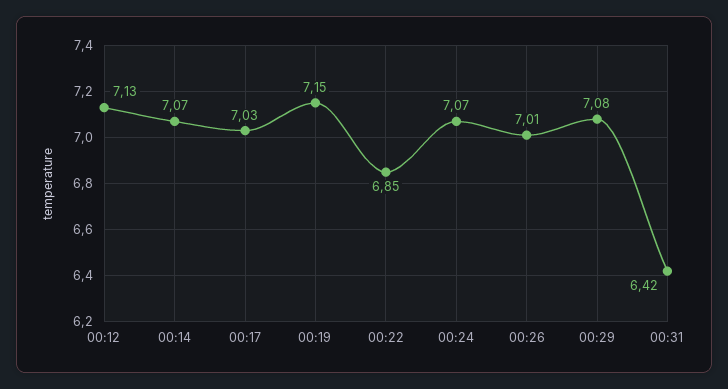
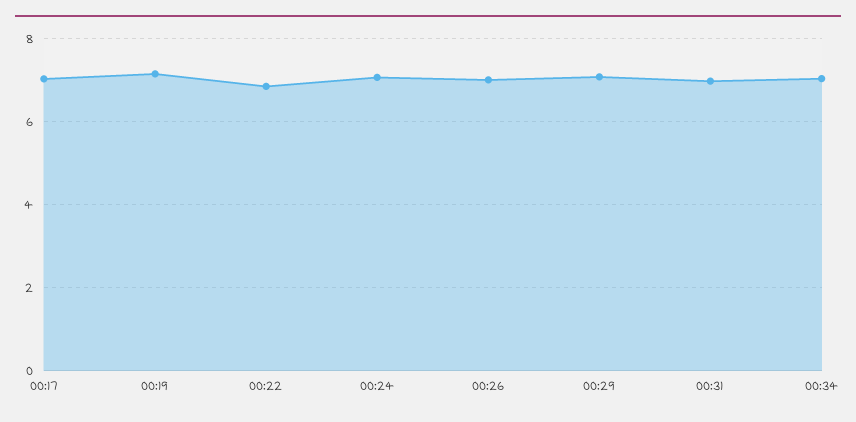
00:12: 7.13 -> none
00:14: 7.07 -> none
00:31: 6.42 -> 7
00:34: none -> 7

